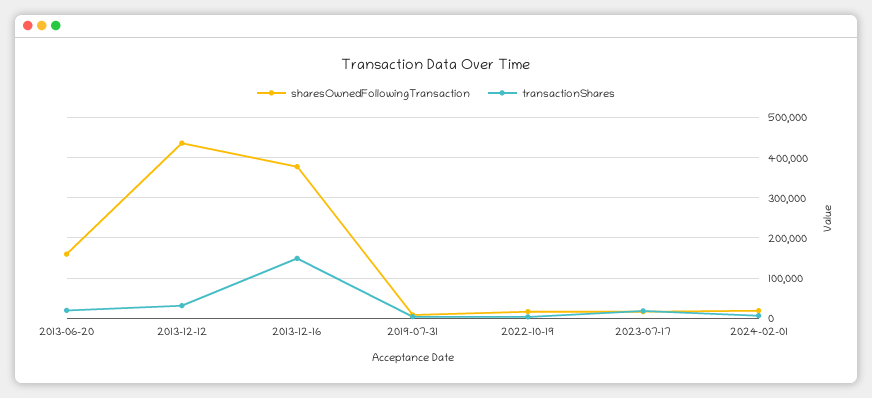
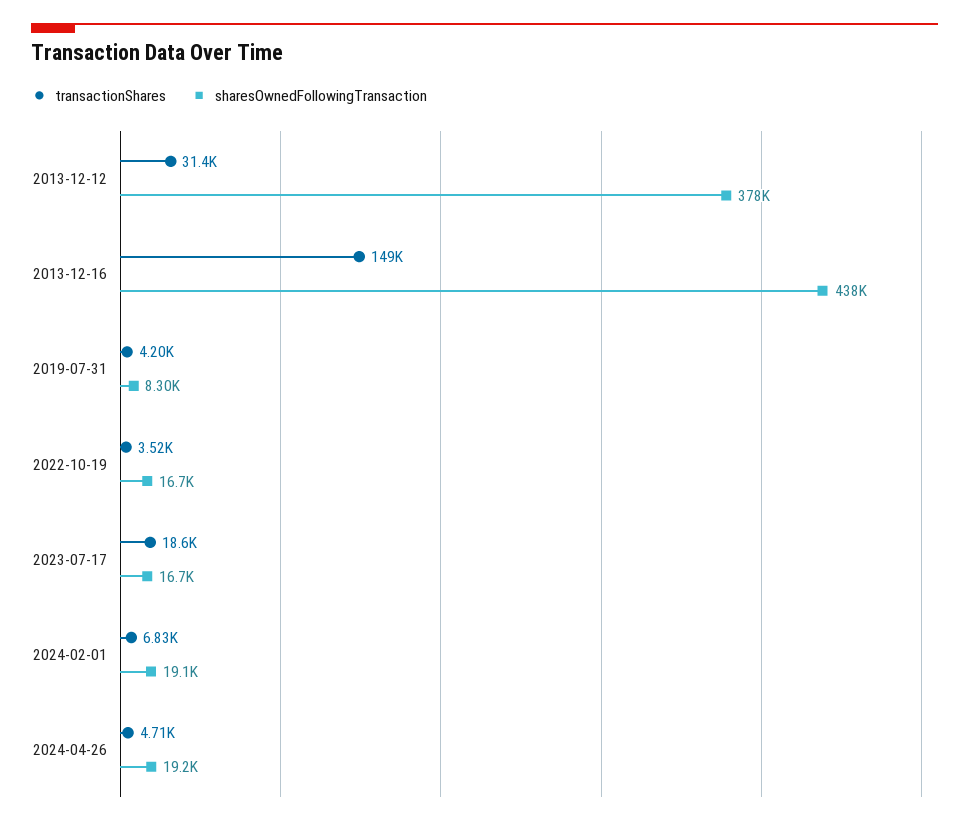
sharesOwnedFollowingTransaction, 2013-06-20: 160000 -> none
transactionShares, 2013-06-20: 20000 -> none
sharesOwnedFollowingTransaction, 2013-12-12: 440000 -> 378000
sharesOwnedFollowingTransaction, 2013-12-16: 380000 -> 438000
transactionShares, 2024-04-26: none -> 4710
sharesOwnedFollowingTransaction, 2024-04-26: none -> 19200

